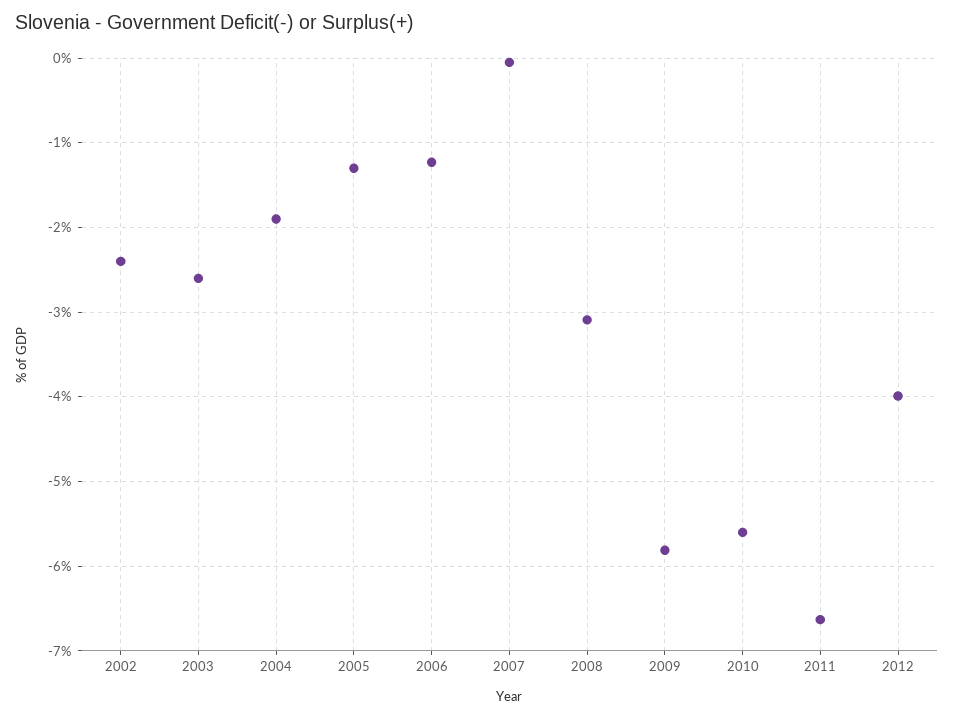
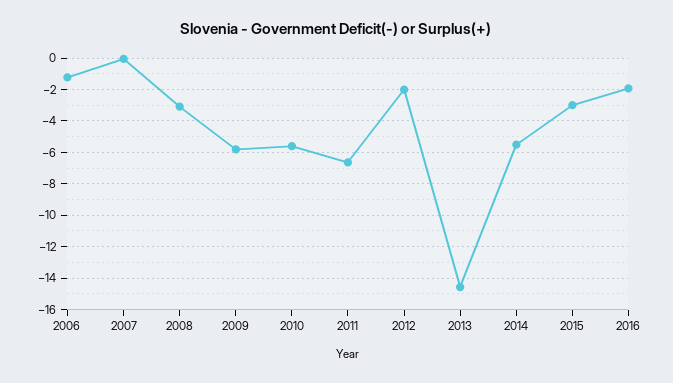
2002: -2.4 -> none
2003: -2.6 -> none
2004: -1.9 -> none
2005: -1.3 -> none
2012: -4 -> -2
2013: none -> -14.5
2014: none -> -5.5
2015: none -> -3
2016: none -> -2

